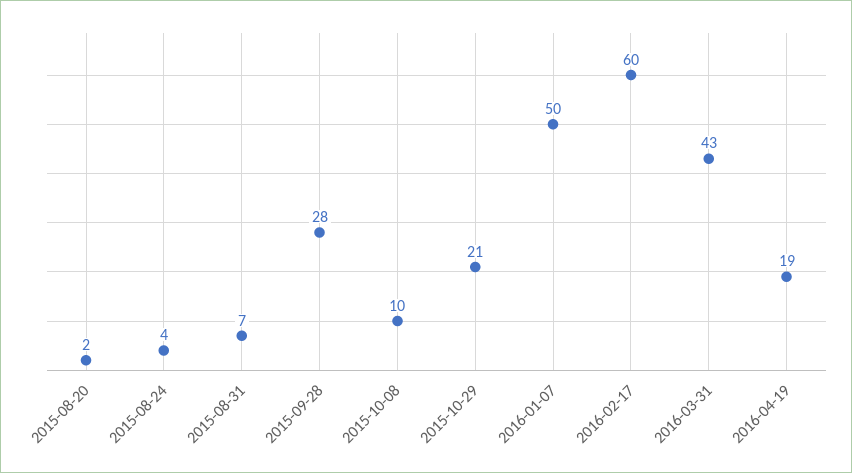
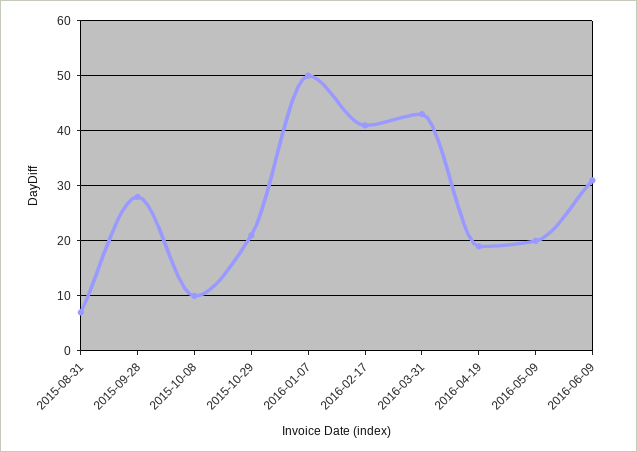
2015-08-20: 2 -> none
2015-08-24: 4 -> none
2016-02-17: 60 -> 40
2016-05-09: none -> 20
2016-06-09: none -> 30

